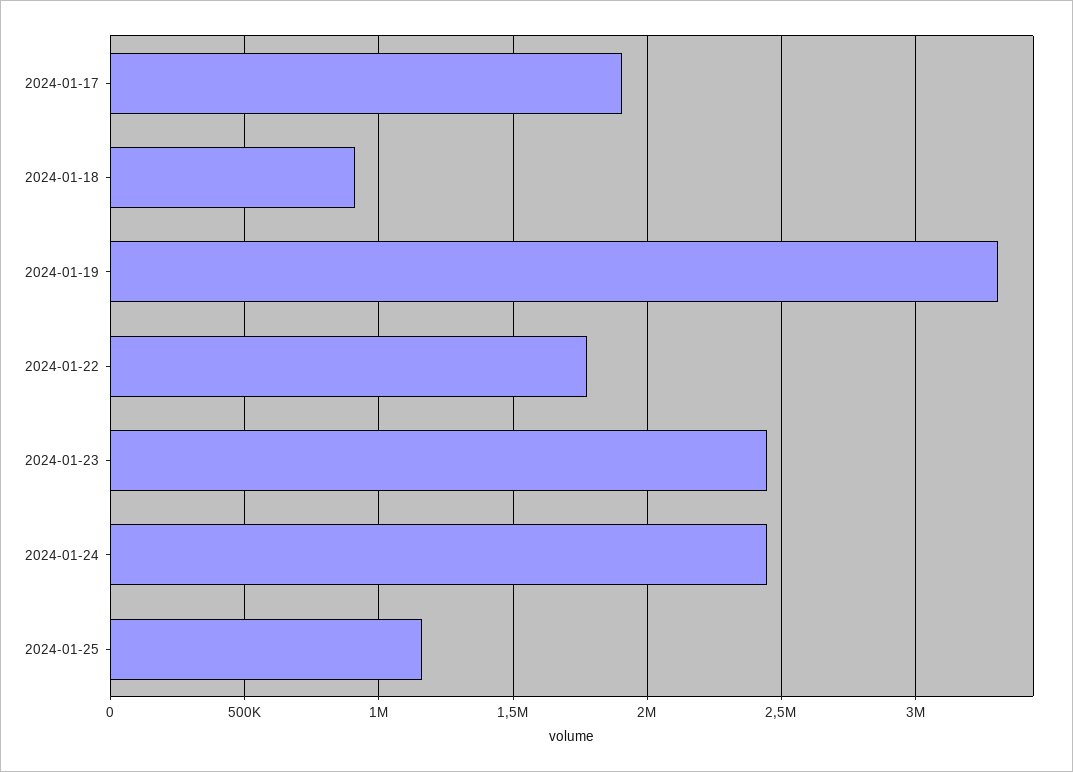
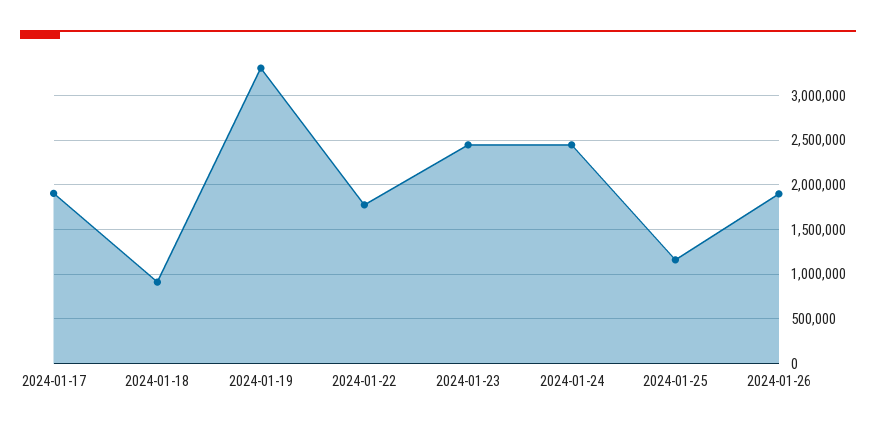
2024-01-26: none -> 1900000

